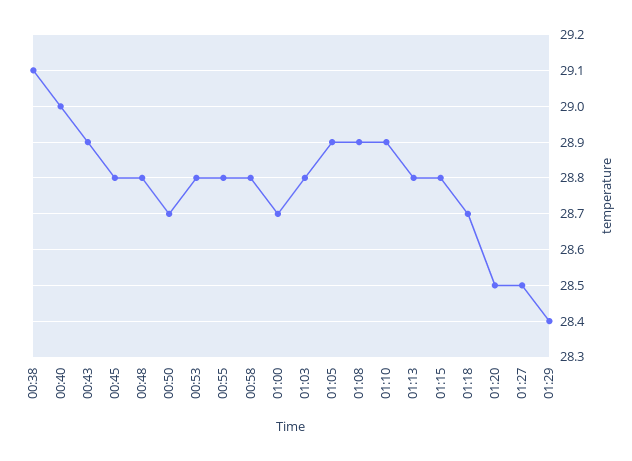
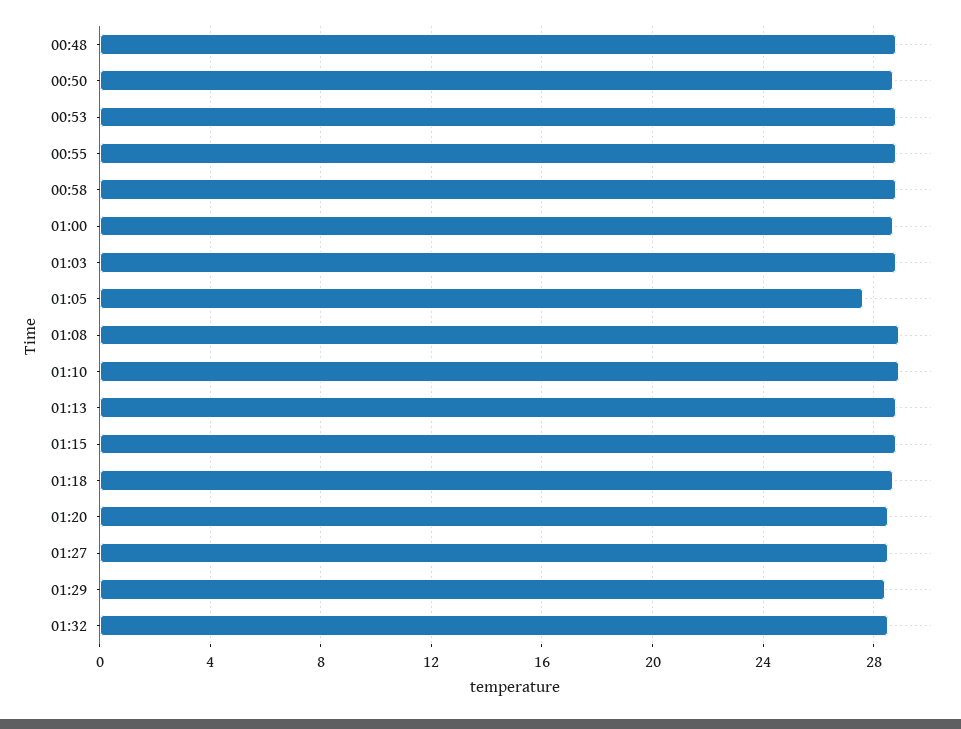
00:38: 29.1 -> none
00:40: 29 -> none
00:43: 28.9 -> none
00:45: 28.8 -> none
01:05: 28.9 -> 27.5
01:32: none -> 28.5

